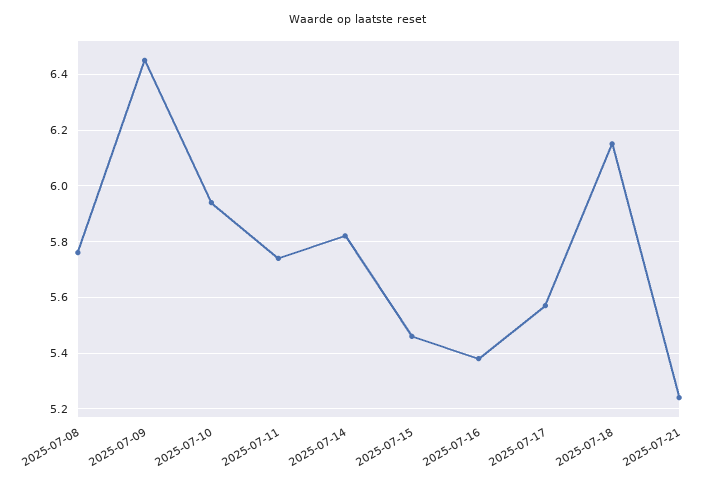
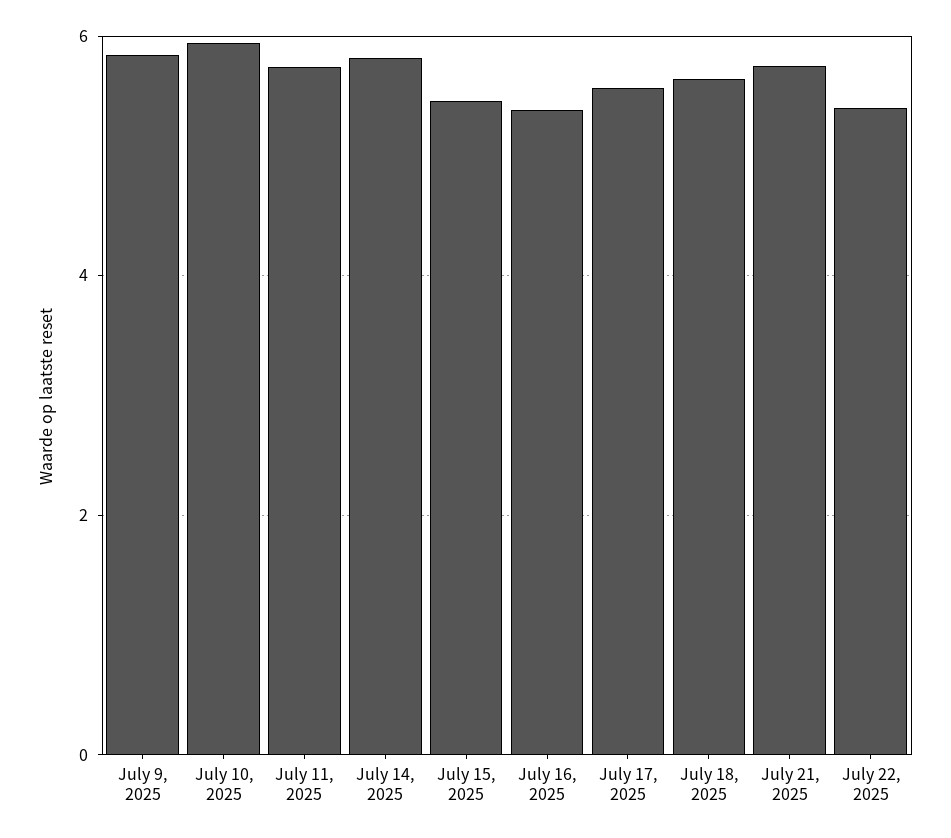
2025-07-08: 5.75 -> none
2025-07-09: 6.45 -> 5.8
2025-07-18: 6.15 -> 5.6
2025-07-21: 5.25 -> 5.8
July 22, 2025: none -> 5.4

